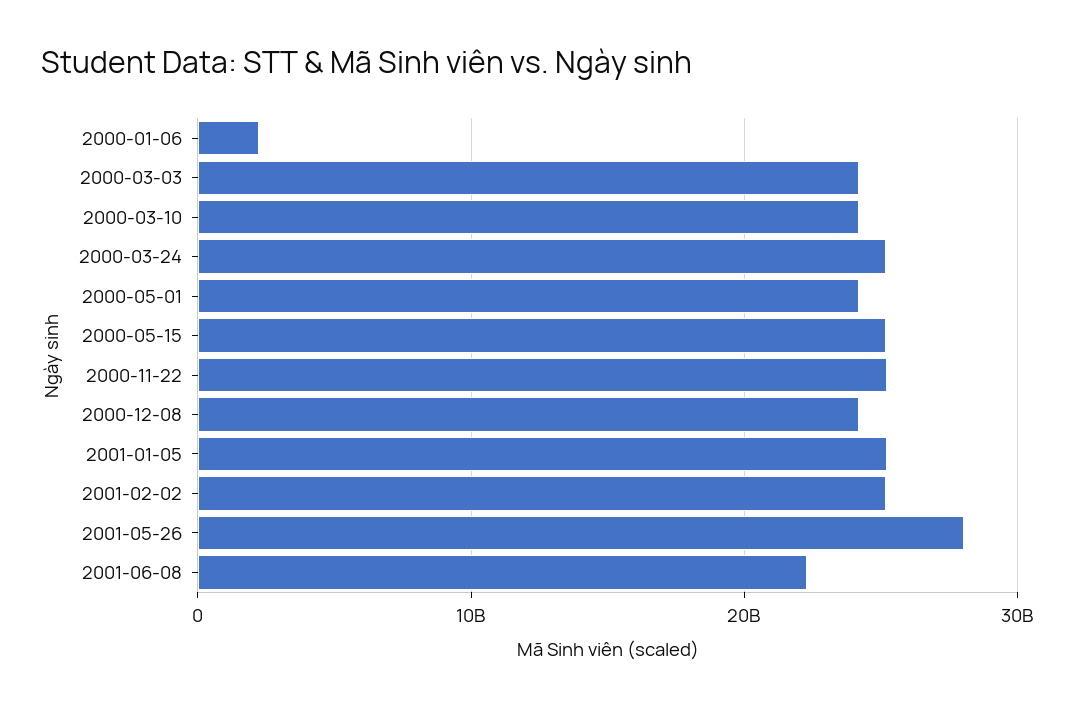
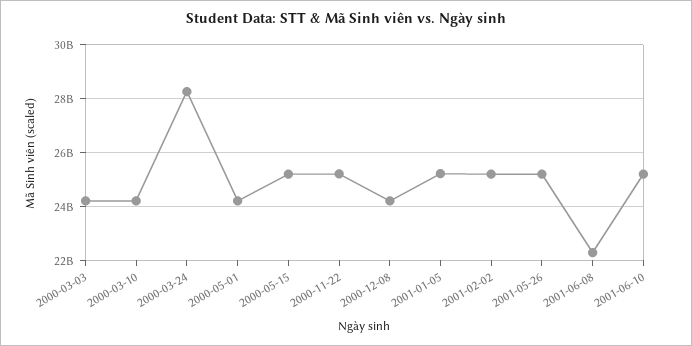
2000-01-06: 2000000000 -> none
2000-03-24: 25000000000 -> 28250000000
2001-05-26: 28000000000 -> 25250000000
2001-06-10: none -> 25250000000

